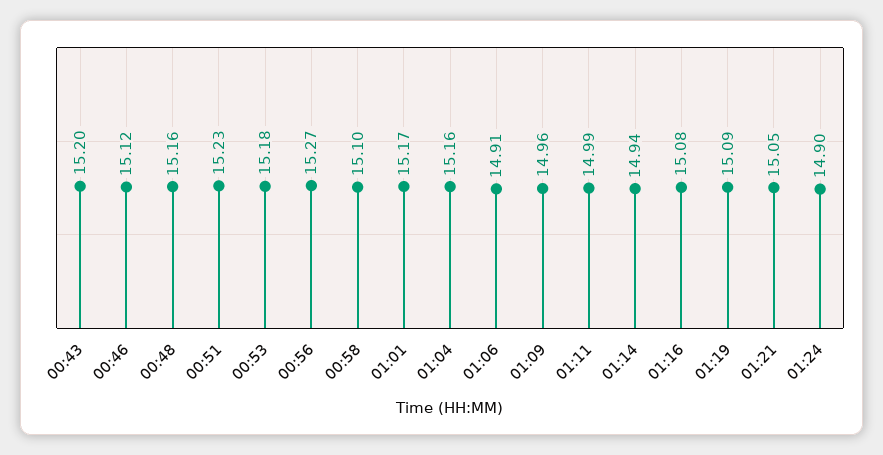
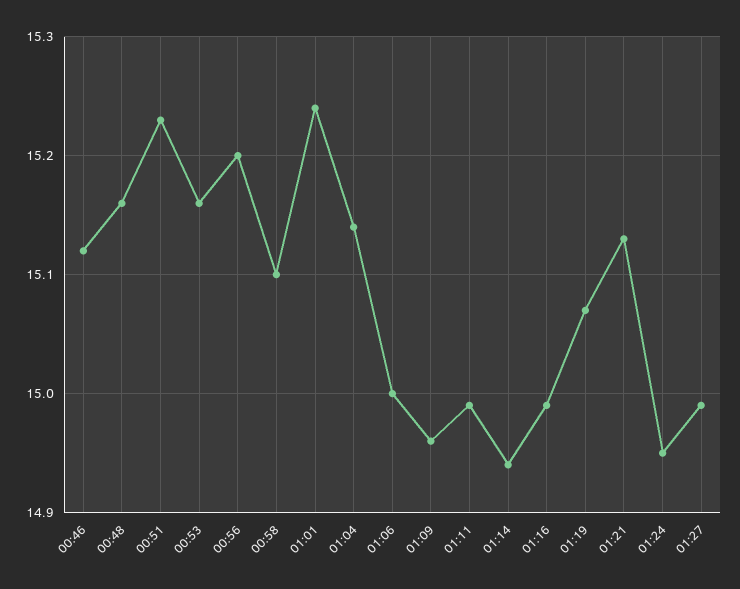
00:43: 15.2 -> none
00:53: 15.18 -> 15.16
00:56: 15.27 -> 15.2
01:01: 15.17 -> 15.24
01:04: 15.16 -> 15.14
01:06: 14.91 -> 15
01:16: 15.08 -> 14.99
01:19: 15.09 -> 15.07
01:21: 15.05 -> 15.13
01:24: 14.9 -> 14.95
01:27: none -> 14.99

